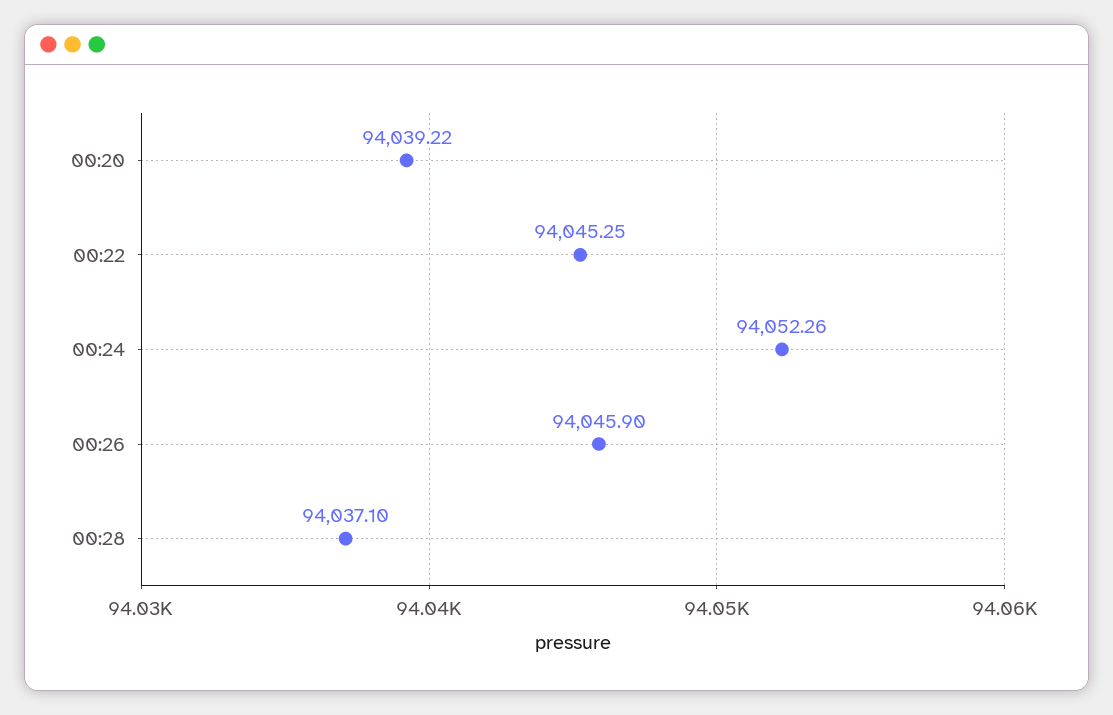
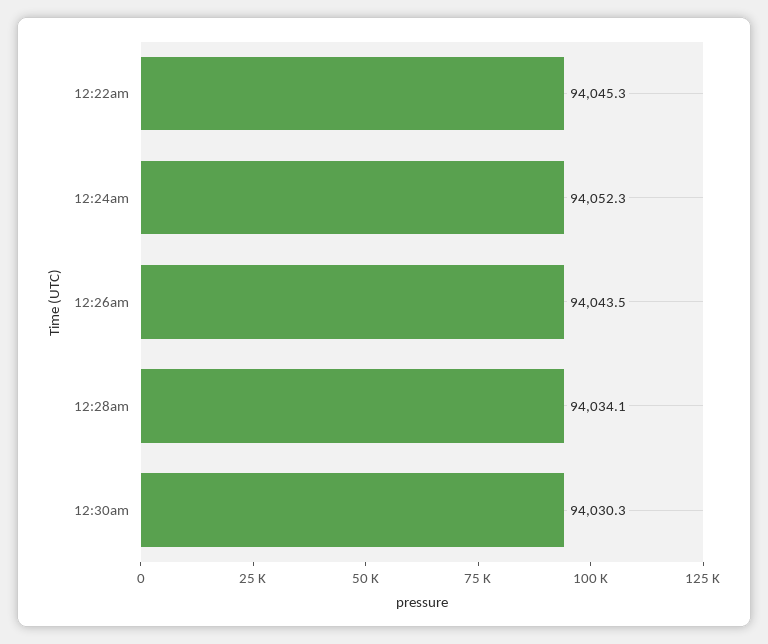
00:20: 94039.22 -> none
00:26: 94045.9 -> 94043.5
00:28: 94037.1 -> 94034.1
12:30am: none -> 94030.3

